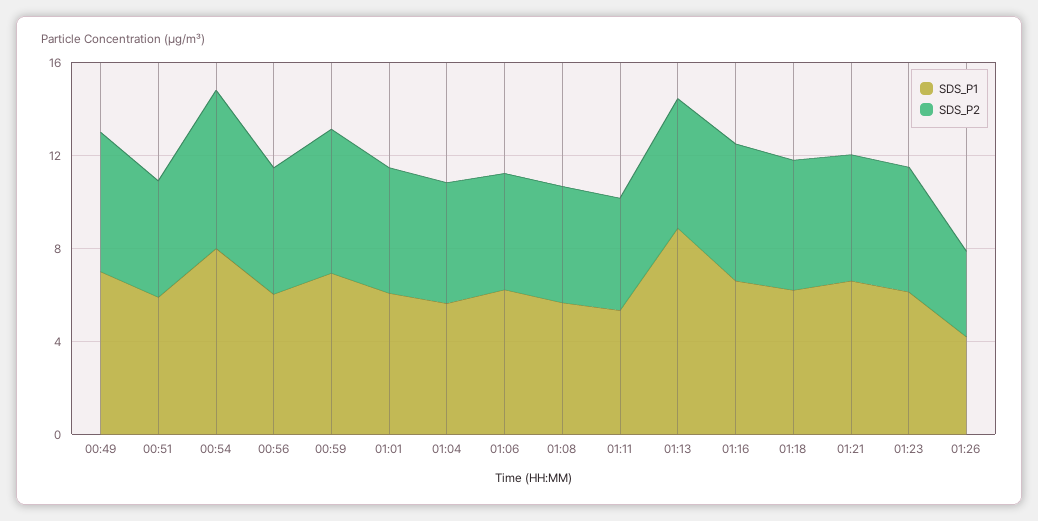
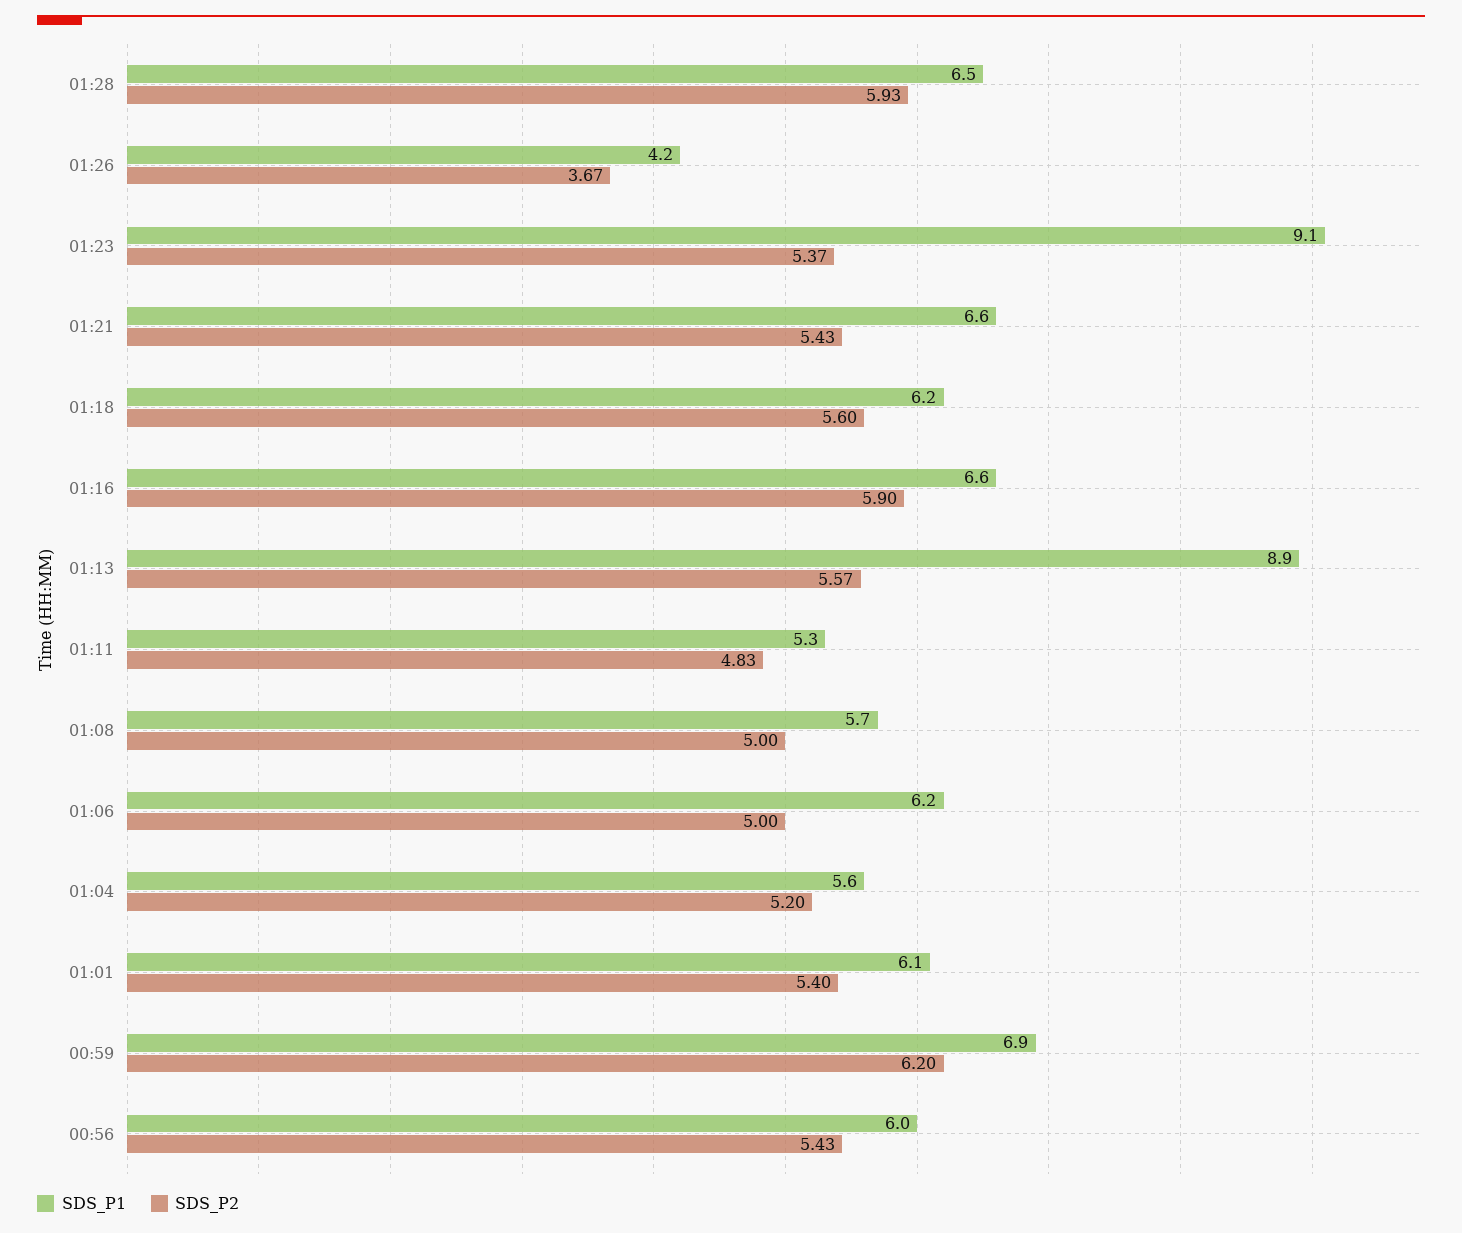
SDS_P1, 00:49: 7 -> none
SDS_P2, 00:49: 6 -> none
SDS_P1, 00:51: 6 -> none
SDS_P2, 00:51: 5 -> none
SDS_P1, 00:54: 8 -> none
SDS_P2, 00:54: 7 -> none
SDS_P1, 01:23: 6 -> 9.1
SDS_P1, 01:28: none -> 6.5
SDS_P2, 01:28: none -> 5.93

